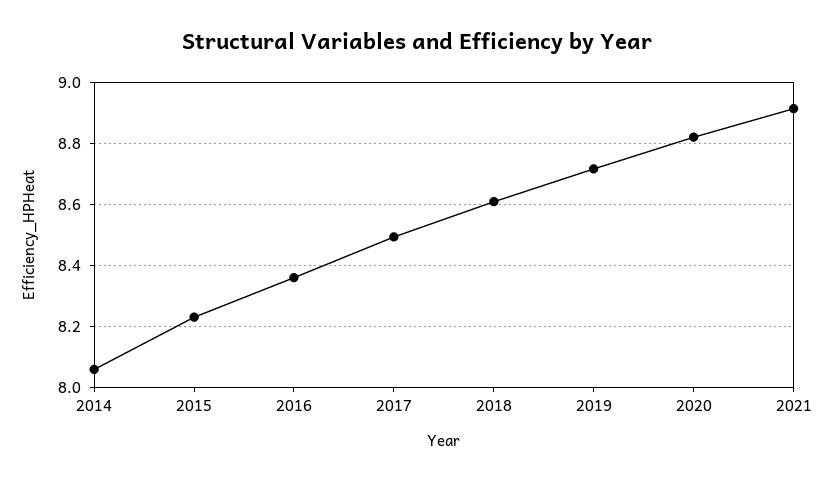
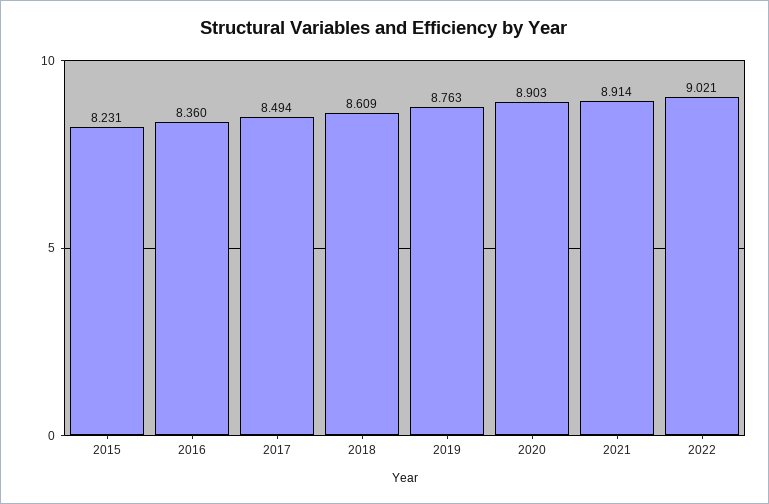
2014: 8.06 -> none
2019: 8.72 -> 8.763
2020: 8.82 -> 8.903
2022: none -> 9.021

